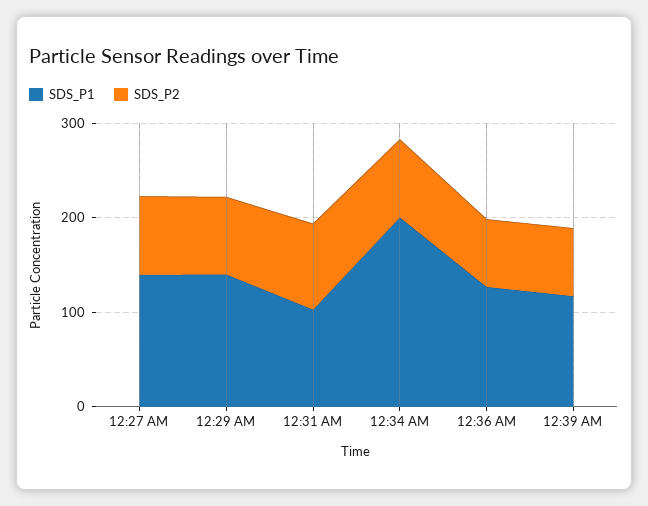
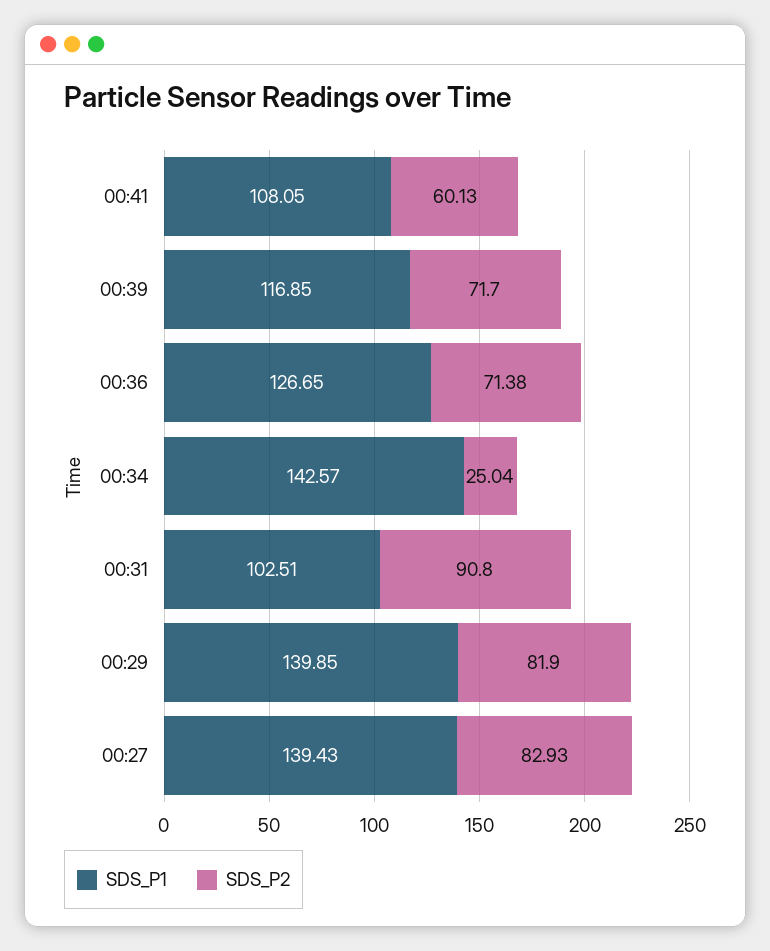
SDS_P1, 12:34 AM: 200 -> 142.57
SDS_P2, 12:34 AM: 80 -> 25.04
SDS_P1, 00:41: none -> 108.05
SDS_P2, 00:41: none -> 60.13

